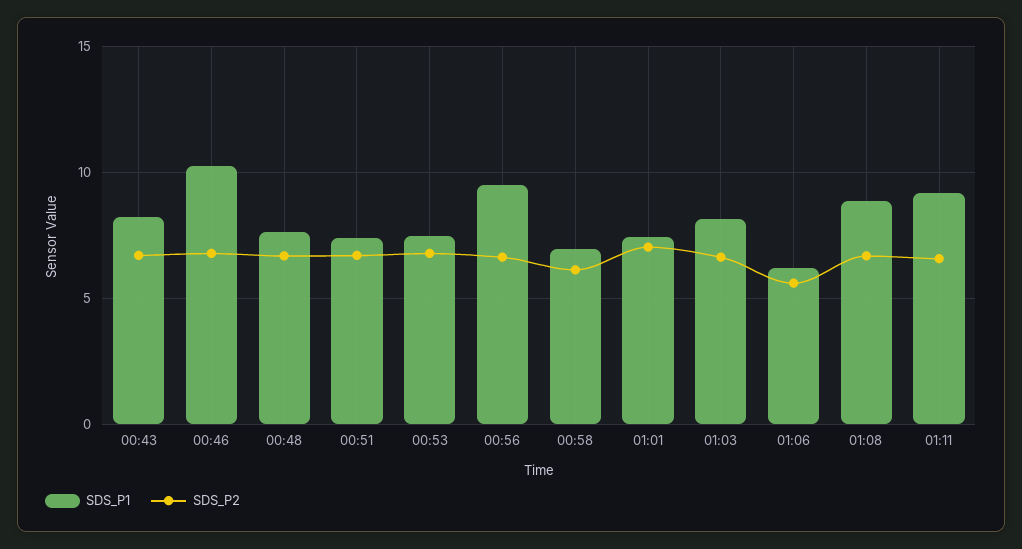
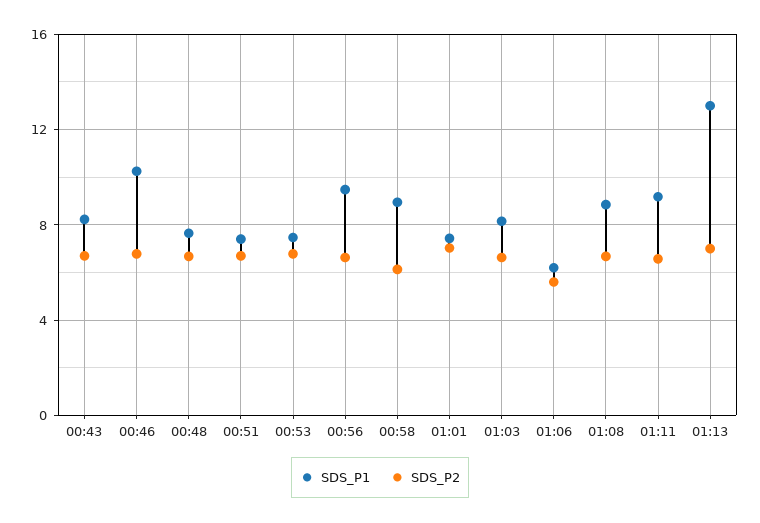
SDS_P1, 00:58: 7 -> 9
SDS_P1, 01:13: none -> 13
SDS_P2, 01:13: none -> 7

